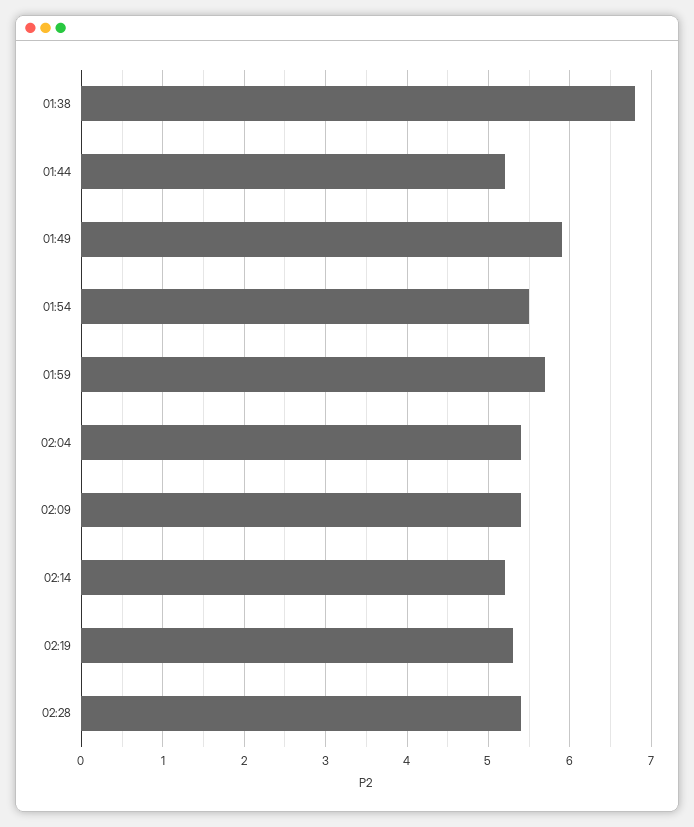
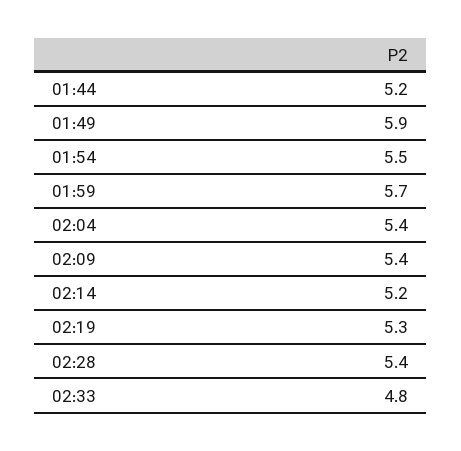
01:38: 6.8 -> none
02:33: none -> 4.8

